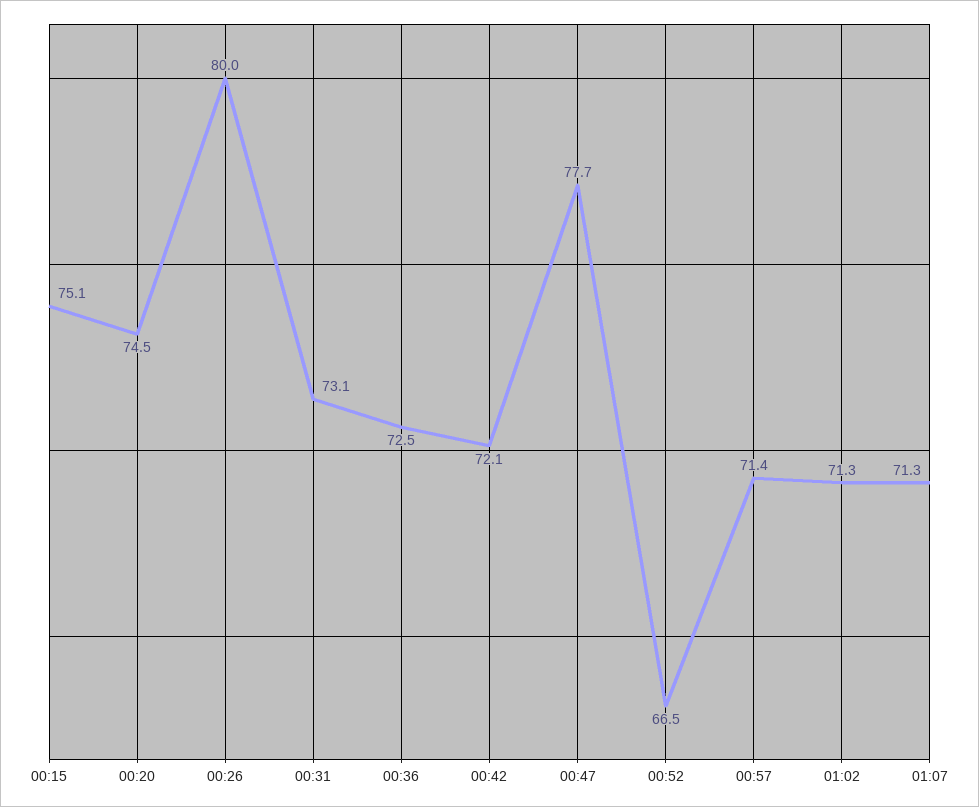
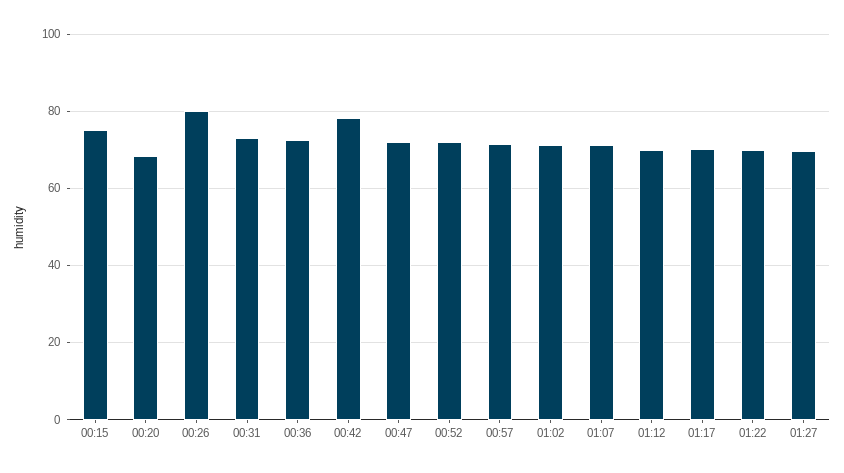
00:20: 74.5 -> 68
00:42: 72.1 -> 78
00:47: 77.7 -> 72
00:52: 66.5 -> 72
01:12: none -> 70
01:17: none -> 70
01:22: none -> 70
01:27: none -> 70

